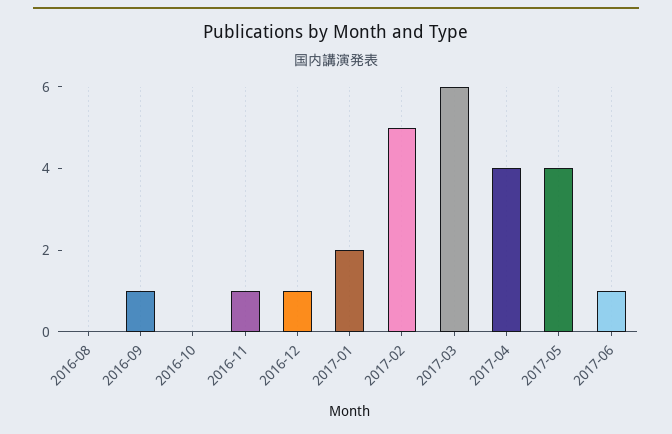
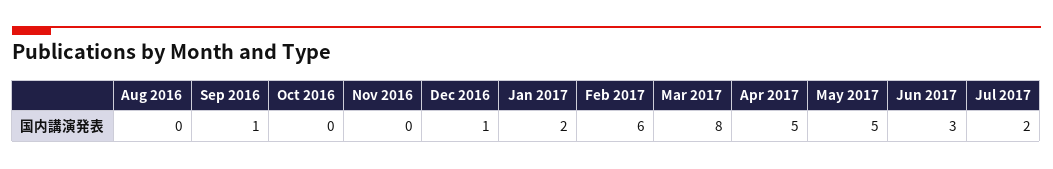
2016-11: 1 -> 0
2017-02: 5 -> 6
2017-03: 6 -> 8
2017-04: 4 -> 5
2017-05: 4 -> 5
2017-06: 1 -> 3
Jul 2017: none -> 2

